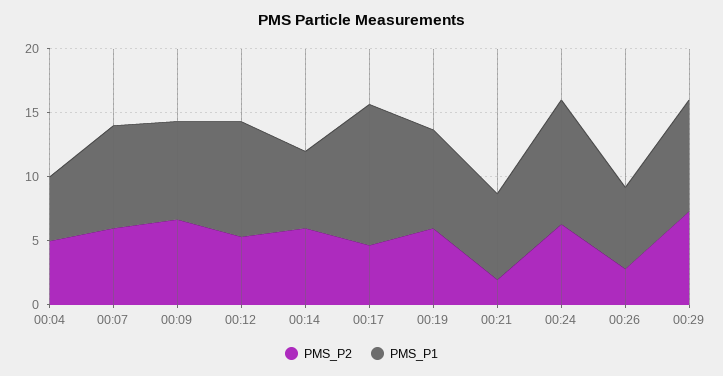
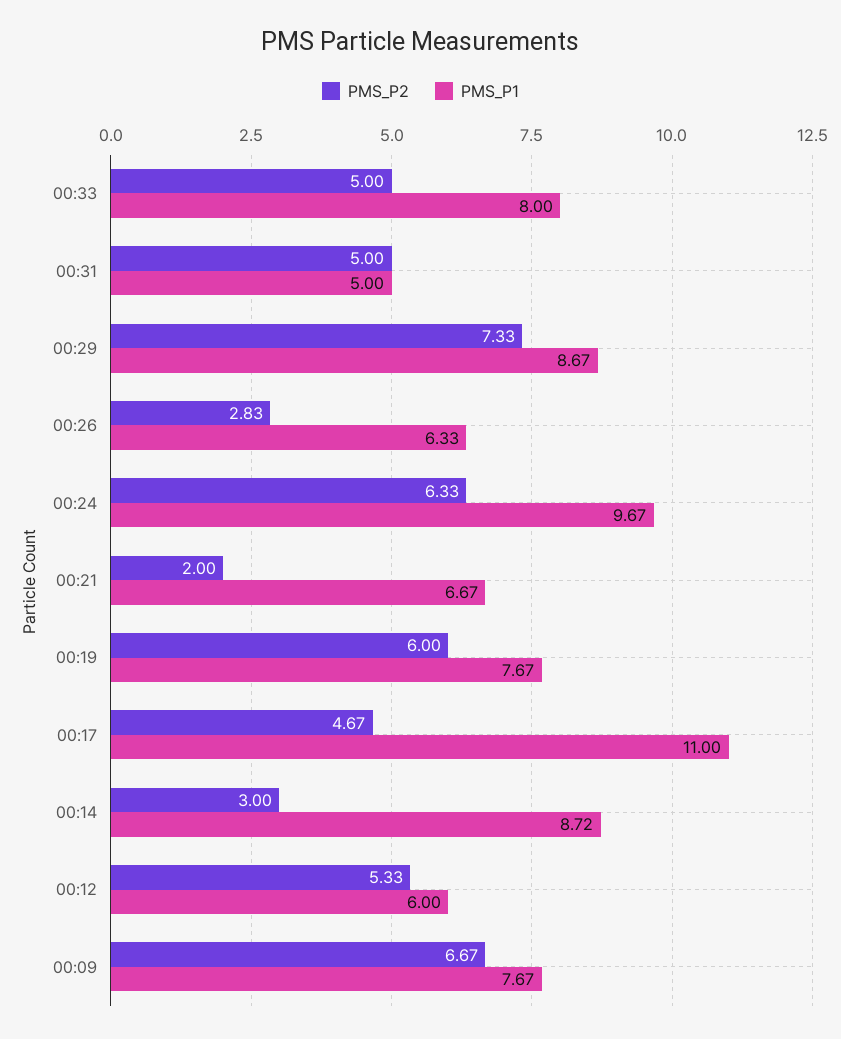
PMS_P2, 00:04: 5 -> none
PMS_P1, 00:04: 5 -> none
PMS_P2, 00:07: 6 -> none
PMS_P1, 00:07: 8 -> none
PMS_P1, 00:12: 9 -> 6
PMS_P2, 00:14: 6 -> 3
PMS_P1, 00:14: 6 -> 8.72
PMS_P2, 00:33: none -> 5
PMS_P1, 00:33: none -> 8
PMS_P2, 00:31: none -> 5
PMS_P1, 00:31: none -> 5

